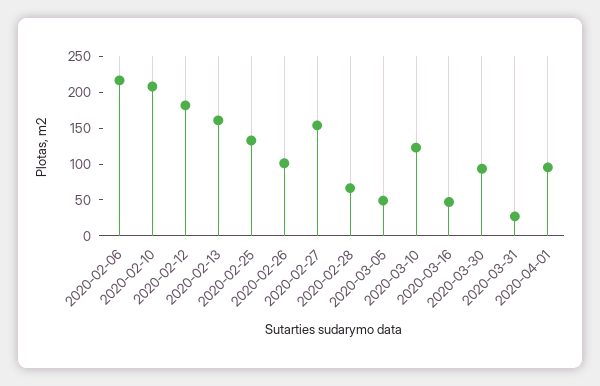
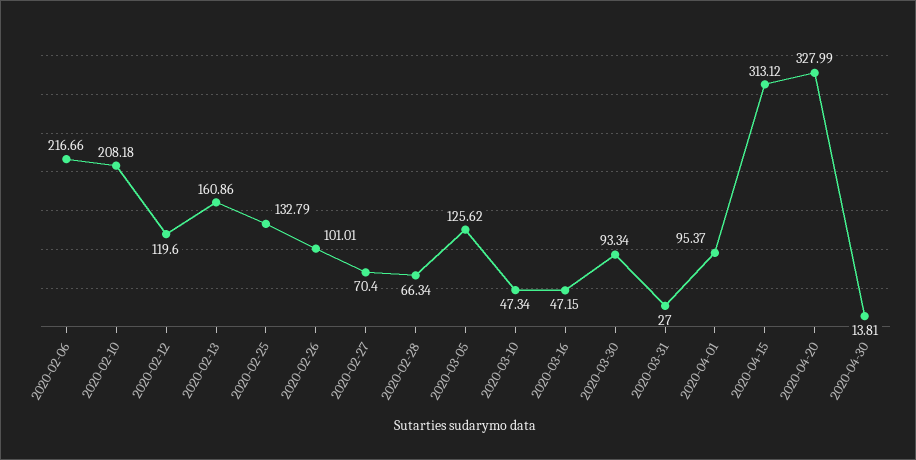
2020-02-12: 175 -> 119.6
2020-02-27: 150 -> 70.4
2020-03-05: 50 -> 125.62
2020-03-10: 125 -> 47.34
2020-04-15: none -> 313.12
2020-04-20: none -> 327.99
2020-04-30: none -> 13.81

